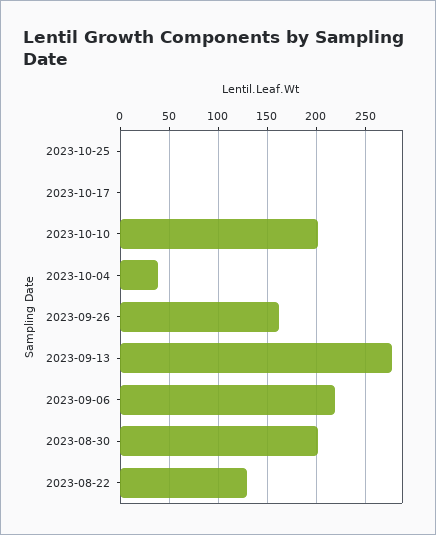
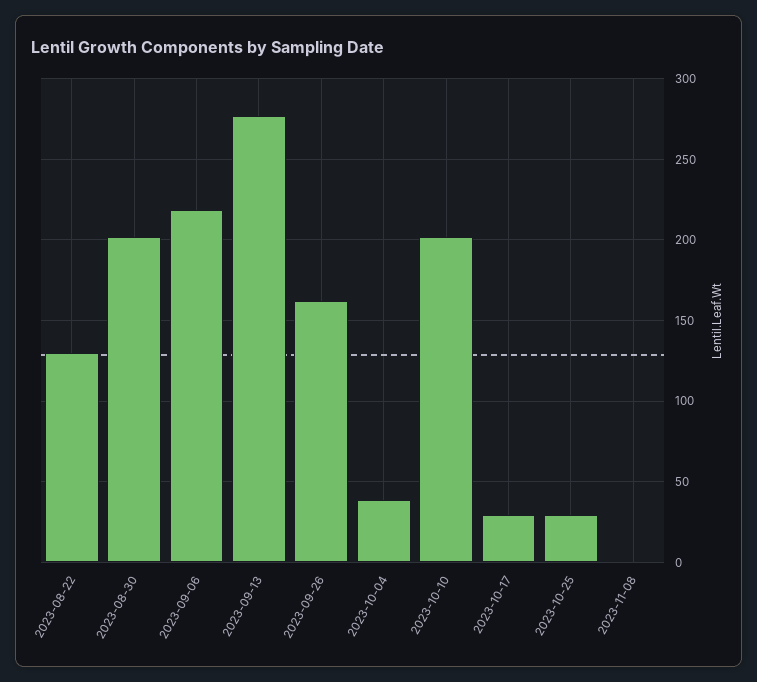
2023-10-25: 0 -> 30
2023-10-17: 0 -> 30
2023-11-08: none -> 0

